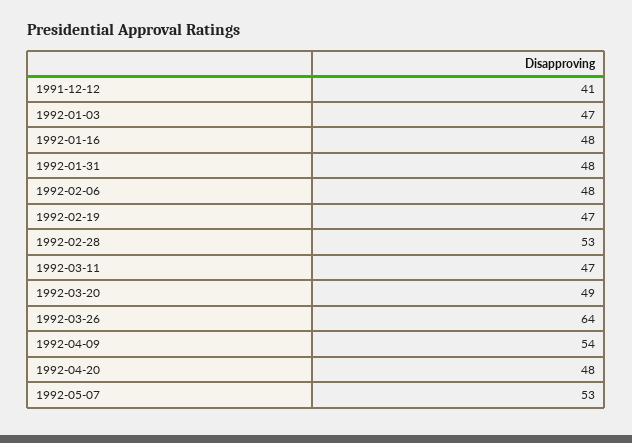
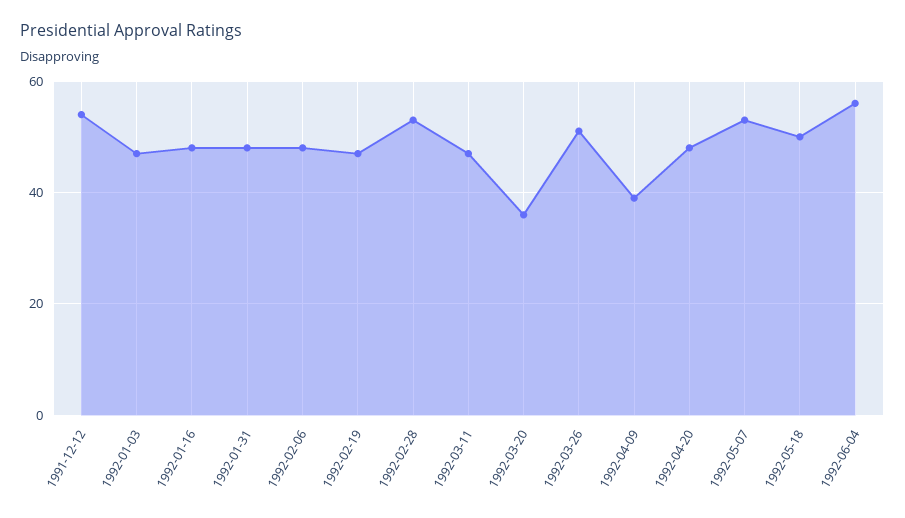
1991-12-12: 41 -> 55
1992-03-20: 49 -> 35
1992-03-26: 64 -> 50
1992-04-09: 54 -> 40
1992-05-18: none -> 50
1992-06-04: none -> 55

